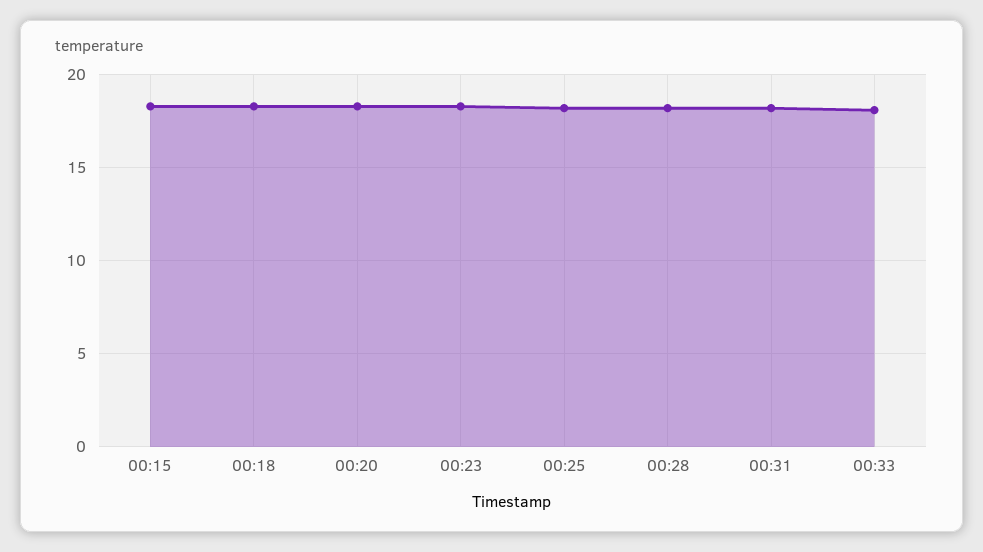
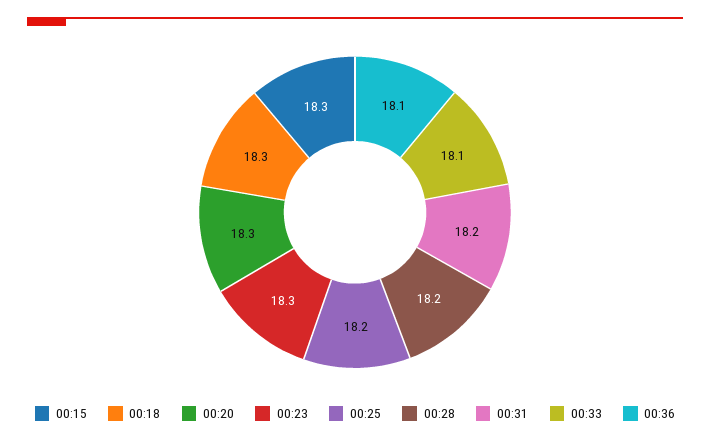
00:36: none -> 18.1

